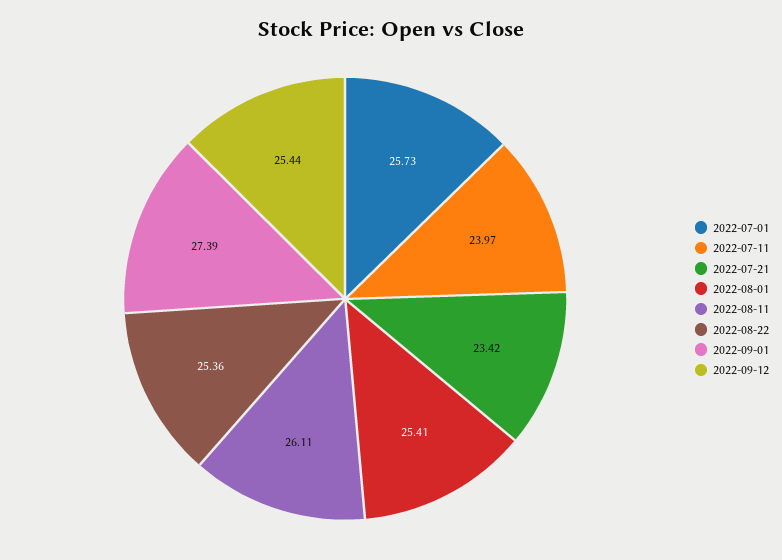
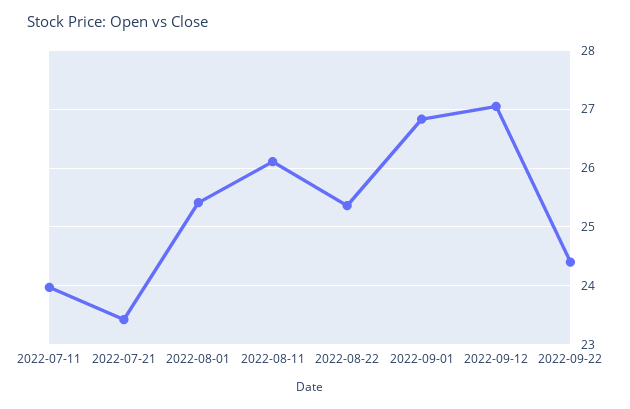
2022-07-01: 25.73 -> none
2022-09-01: 27.39 -> 26.8
2022-09-12: 25.44 -> 27
2022-09-22: none -> 24.4

